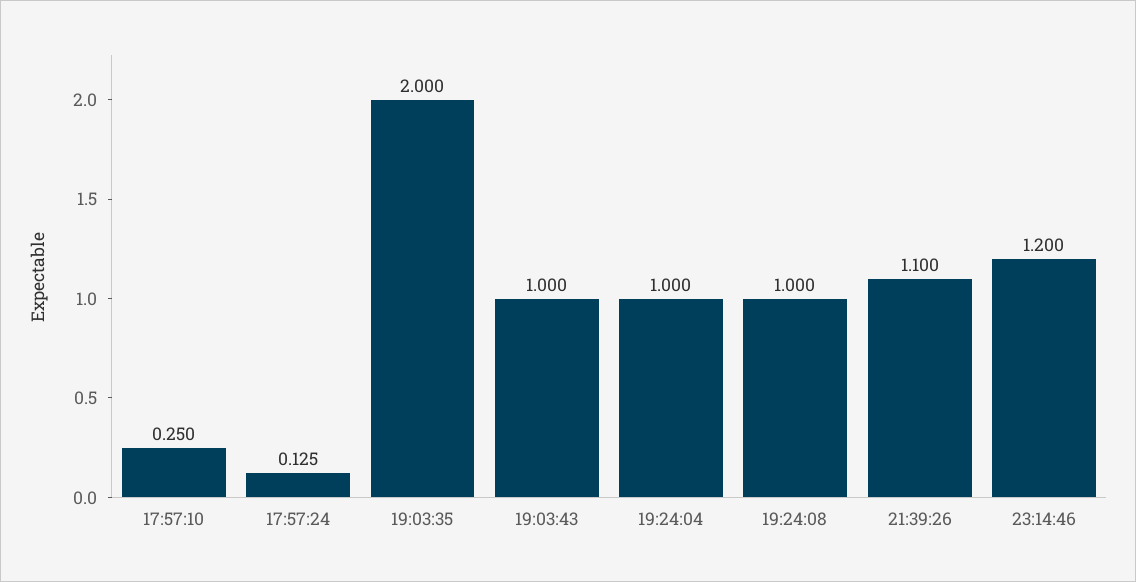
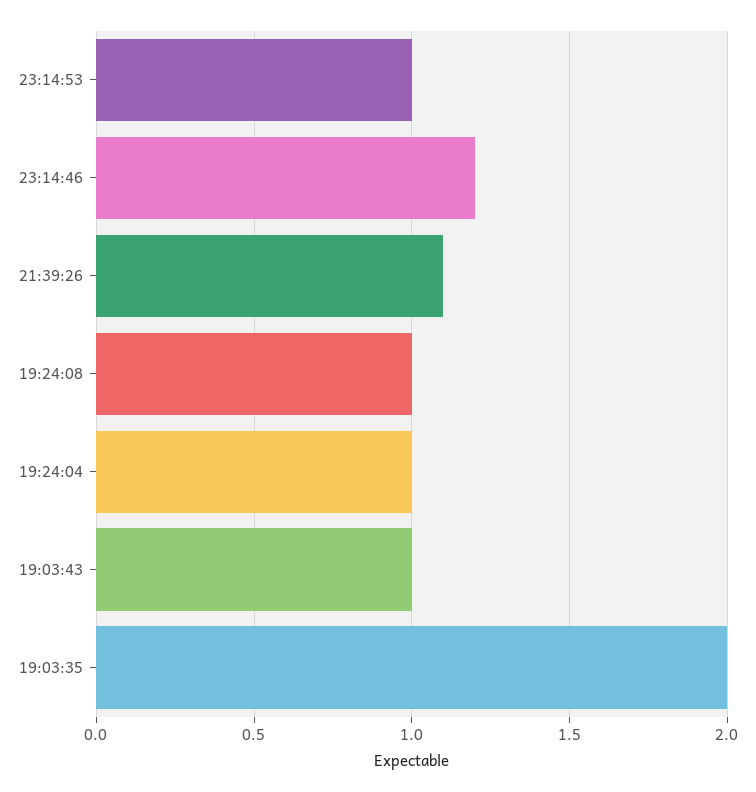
17:57:10: 0.25 -> none
17:57:24: 0.125 -> none
23:14:53: none -> 1

